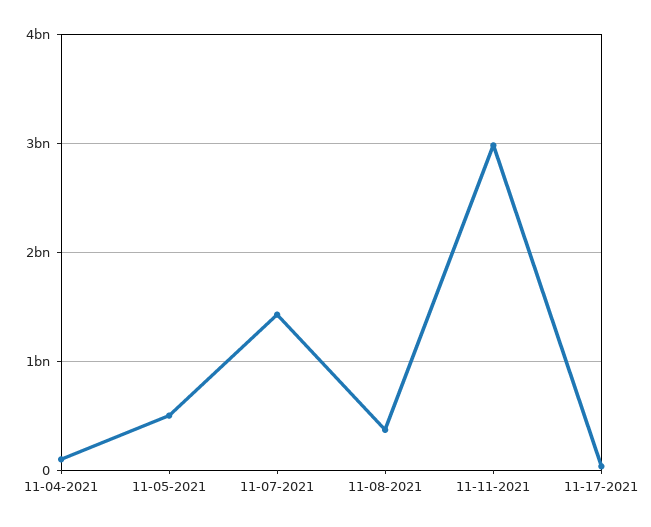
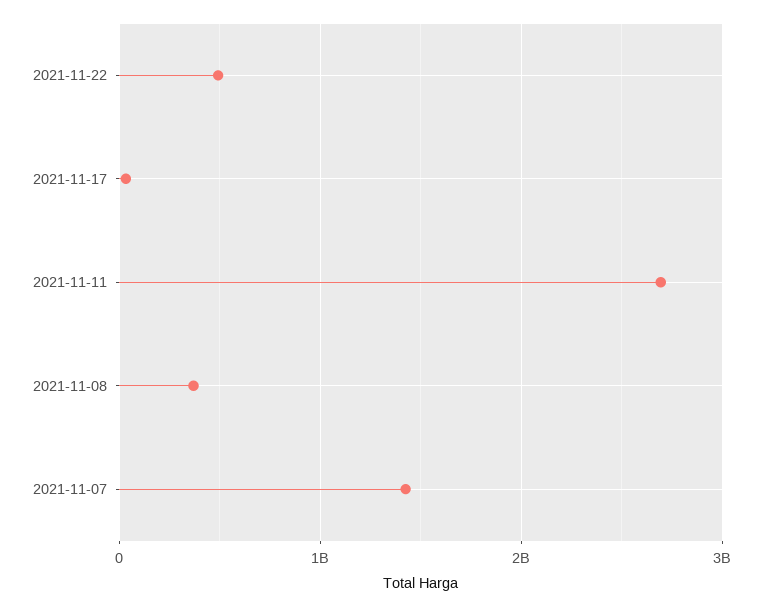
11-04-2021: 100000000 -> none
11-05-2021: 500000000 -> none
11-11-2021: 3000000000 -> 2700000000
2021-11-22: none -> 500000000

